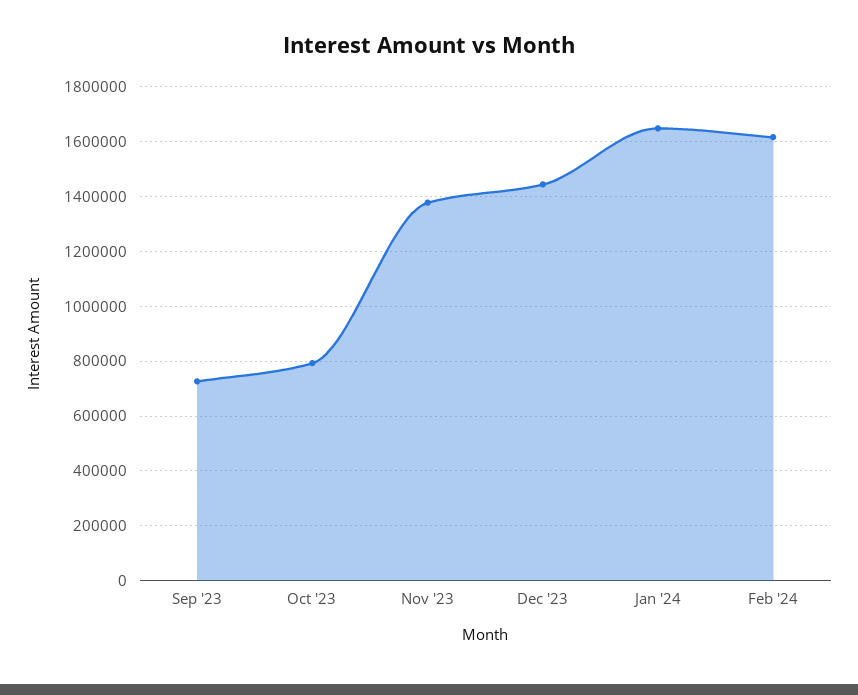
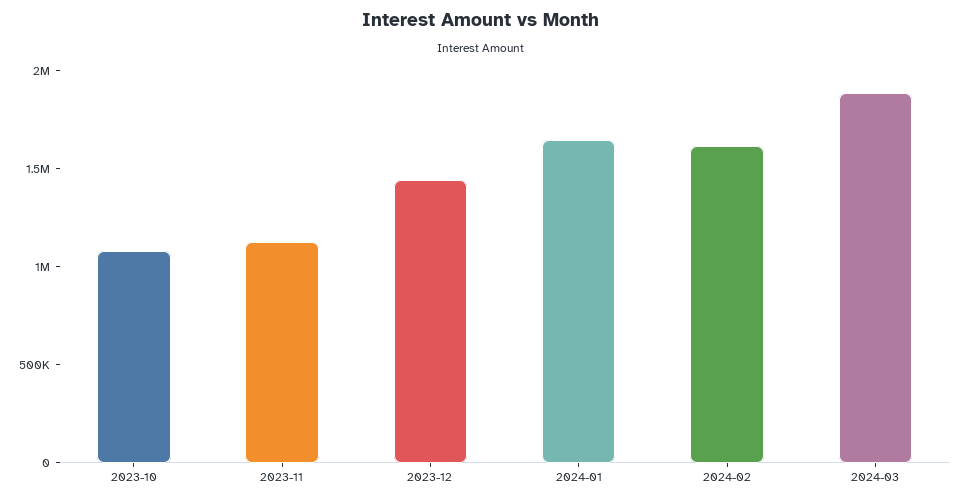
Sep '23: 725000 -> none
Oct '23: 800000 -> 1100000
Nov '23: 1375000 -> 1100000
2024-03: none -> 1900000

